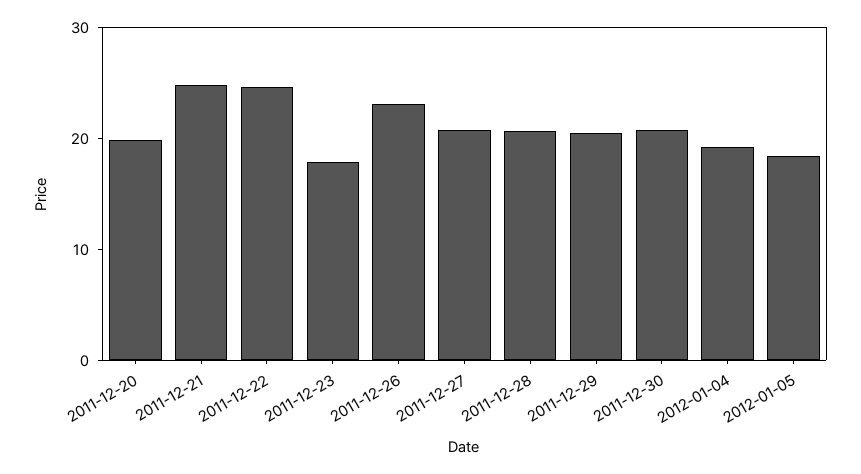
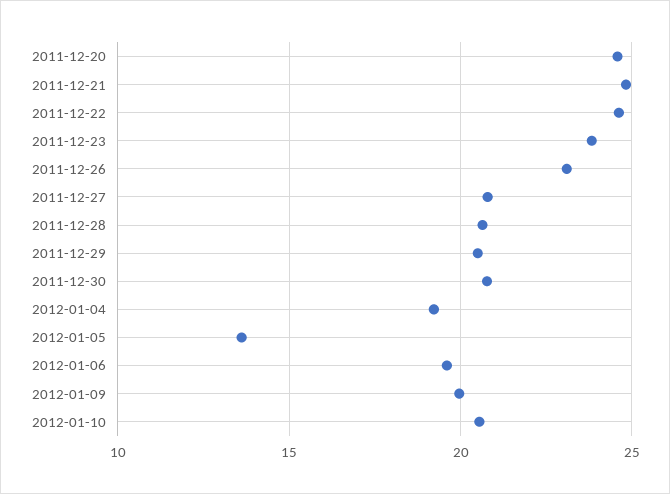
2011-12-20: 20 -> 24.5
2011-12-23: 18 -> 24
2012-01-05: 18 -> 13.5
2012-01-06: none -> 19.5
2012-01-09: none -> 20
2012-01-10: none -> 20.5

